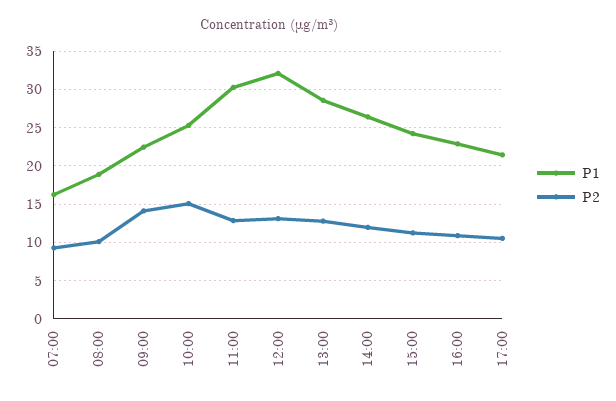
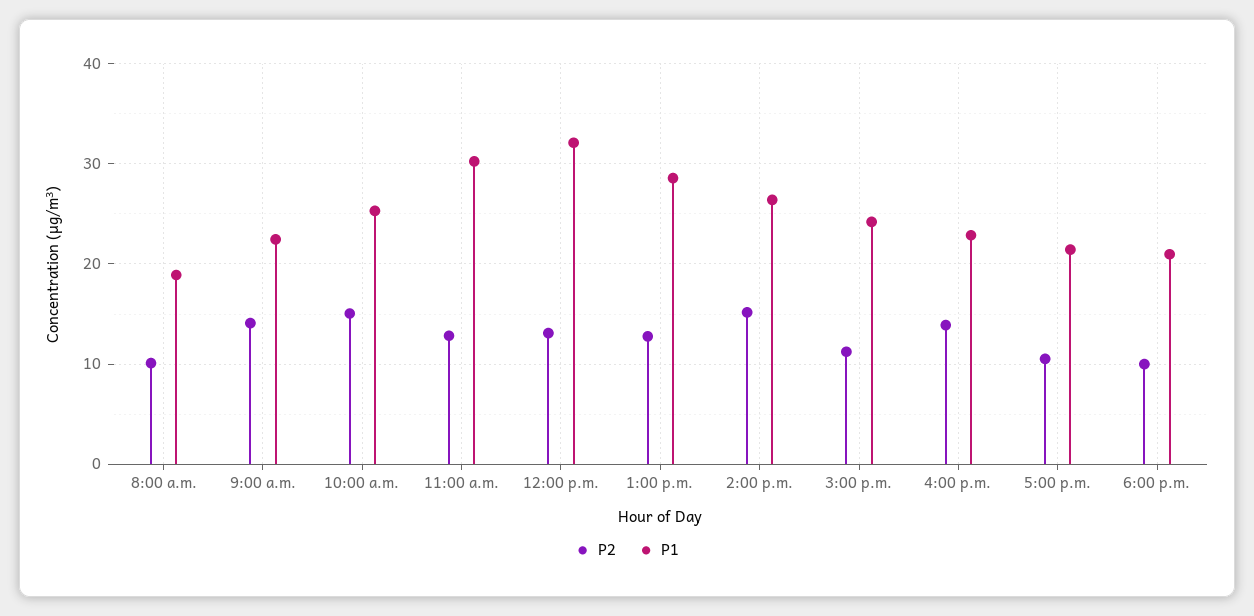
P1, 07:00: 16 -> none
P2, 07:00: 9 -> none
P2, 14:00: 12 -> 15
P2, 16:00: 11 -> 14
P2, 6:00 p.m.: none -> 10
P1, 6:00 p.m.: none -> 21

